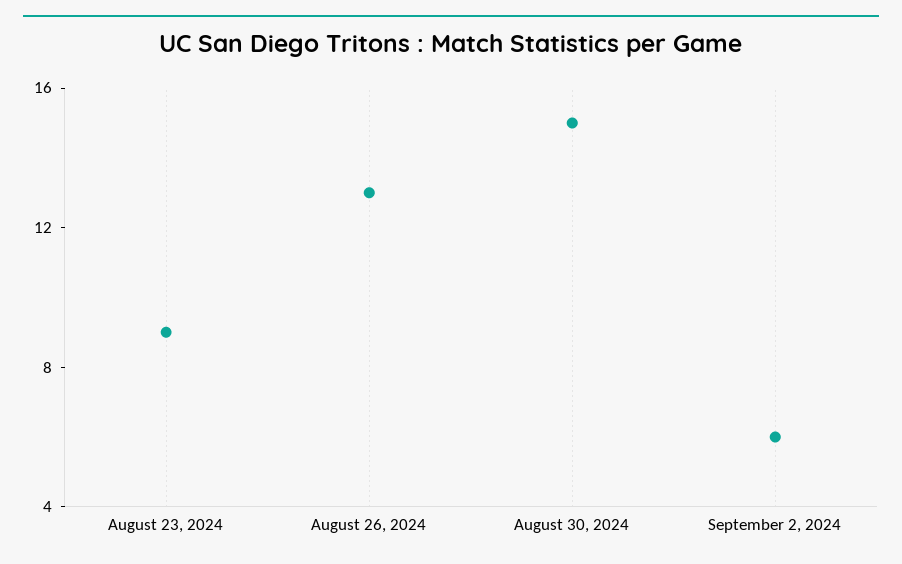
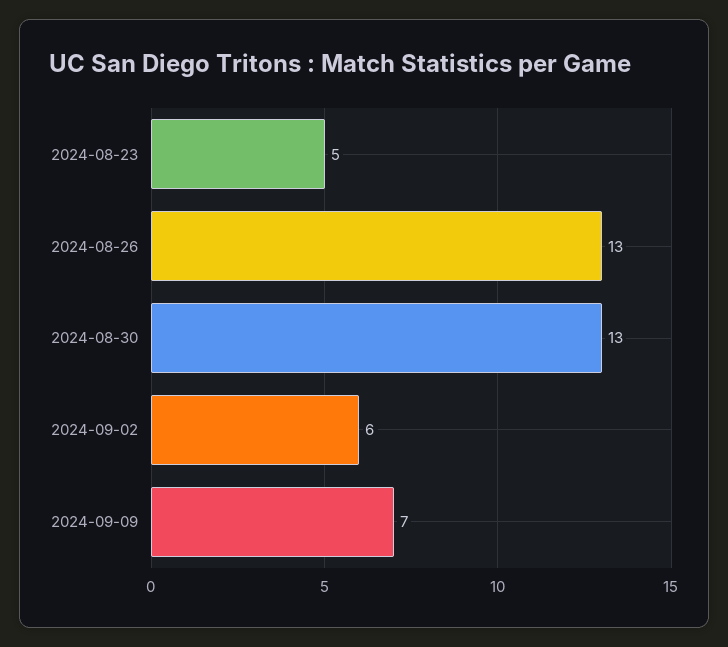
August 23, 2024: 9 -> 5
August 30, 2024: 15 -> 13
2024-09-09: none -> 7

